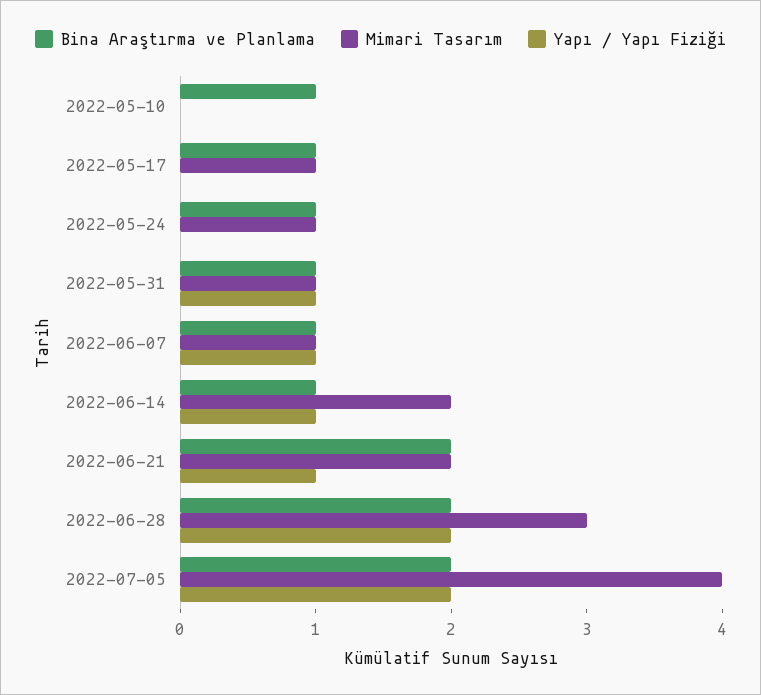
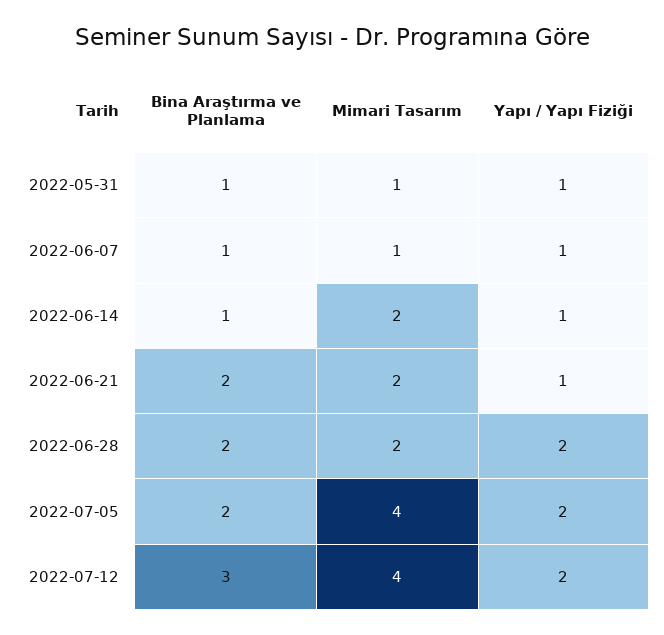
Bina Araştırma ve Planlama, 2022-05-10: 1 -> none
Mimari Tasarım, 2022-05-10: 0 -> none
Yapı / Yapı Fiziği, 2022-05-10: 0 -> none
Bina Araştırma ve Planlama, 2022-05-17: 1 -> none
Mimari Tasarım, 2022-05-17: 1 -> none
Yapı / Yapı Fiziği, 2022-05-17: 0 -> none
Bina Araştırma ve Planlama, 2022-05-24: 1 -> none
Mimari Tasarım, 2022-05-24: 1 -> none
Yapı / Yapı Fiziği, 2022-05-24: 0 -> none
Mimari Tasarım, 2022-06-28: 3 -> 2
Bina Araştırma ve Planlama, 2022-07-12: none -> 3
Mimari Tasarım, 2022-07-12: none -> 4
Yapı / Yapı Fiziği, 2022-07-12: none -> 2

